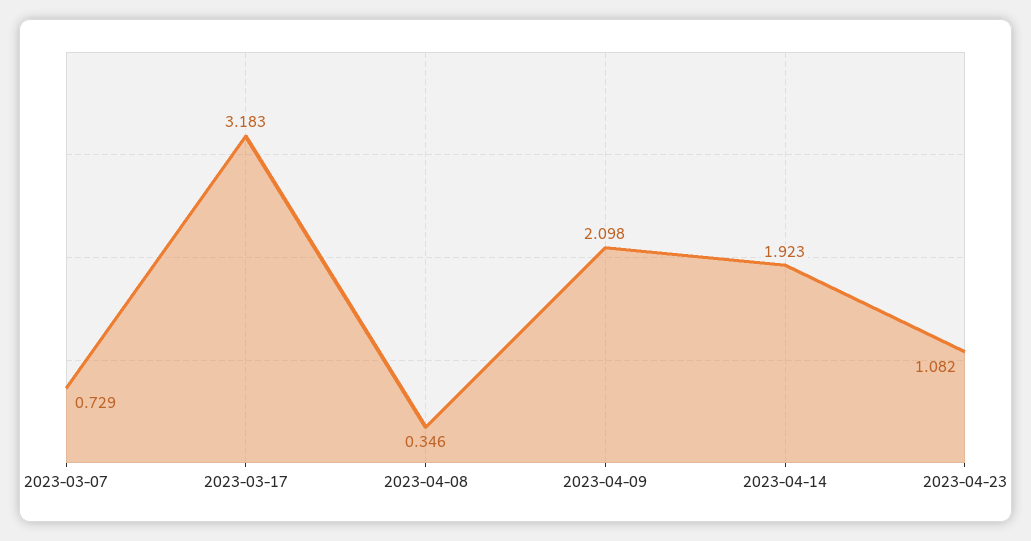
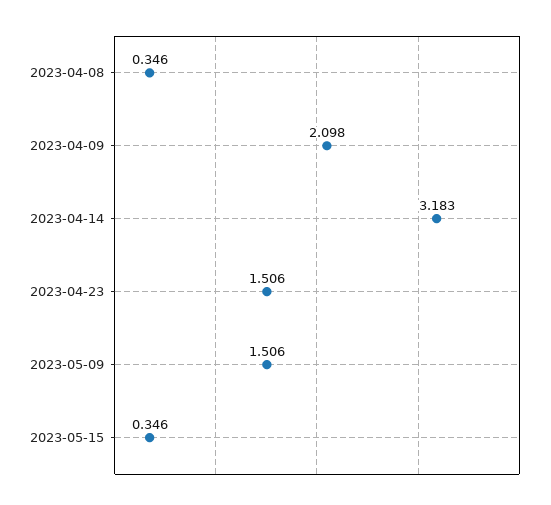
2023-03-07: 0.729 -> none
2023-03-17: 3.183 -> none
2023-04-14: 1.923 -> 3.183
2023-04-23: 1.082 -> 1.506
2023-05-09: none -> 1.506
2023-05-15: none -> 0.346

